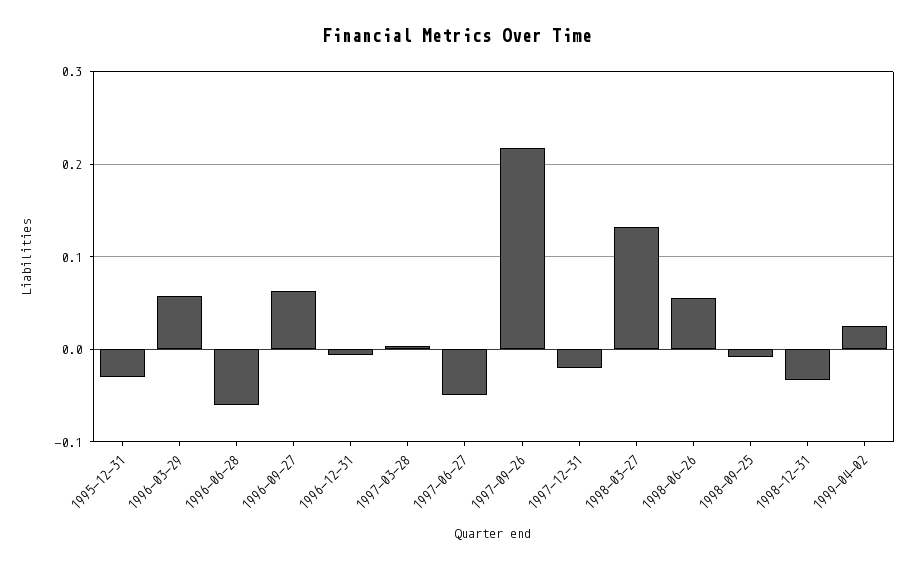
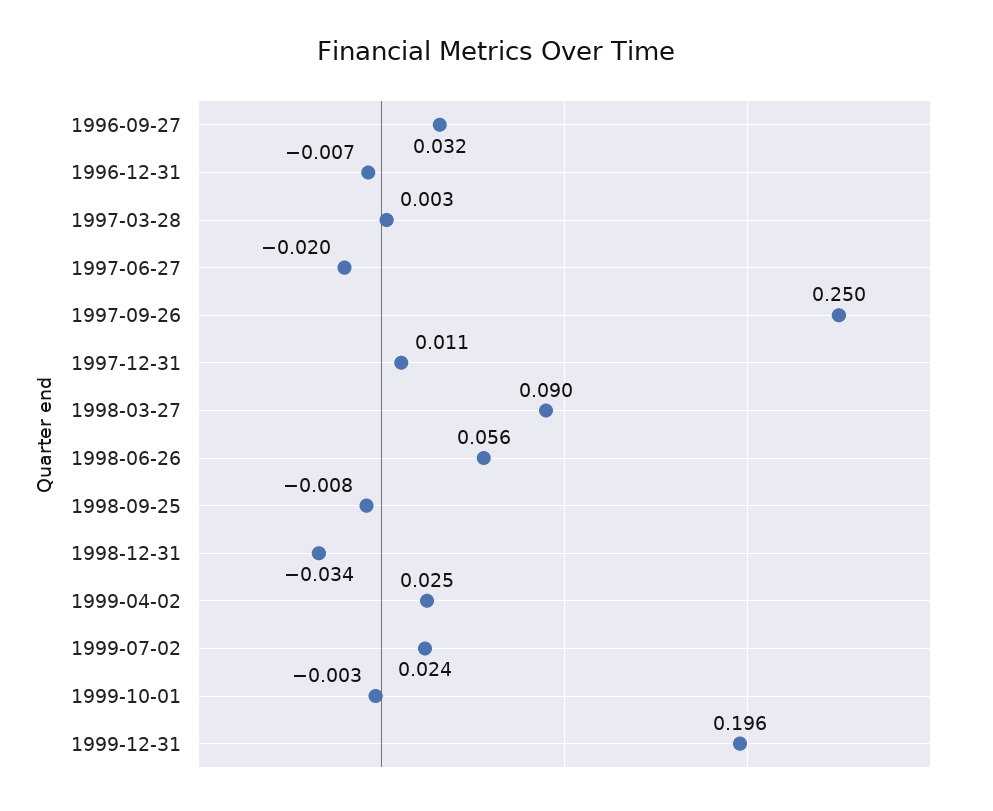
1995-12-31: -0.03 -> none
1996-03-29: 0.06 -> none
1996-06-28: -0.06 -> none
1996-09-27: 0.06 -> 0.032
1997-06-27: -0.05 -> -0.02
1997-09-26: 0.22 -> 0.25
1997-12-31: -0.02 -> 0.011
1998-03-27: 0.13 -> 0.09
1999-07-02: none -> 0.024
1999-10-01: none -> -0.003
1999-12-31: none -> 0.196

